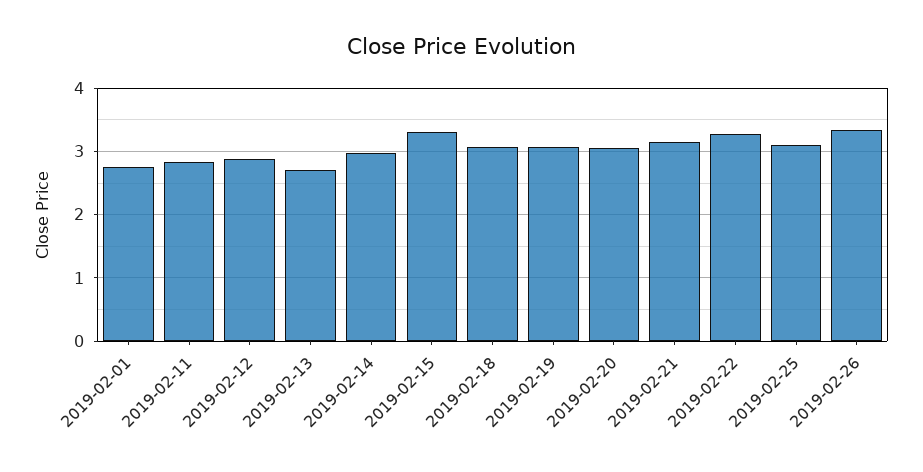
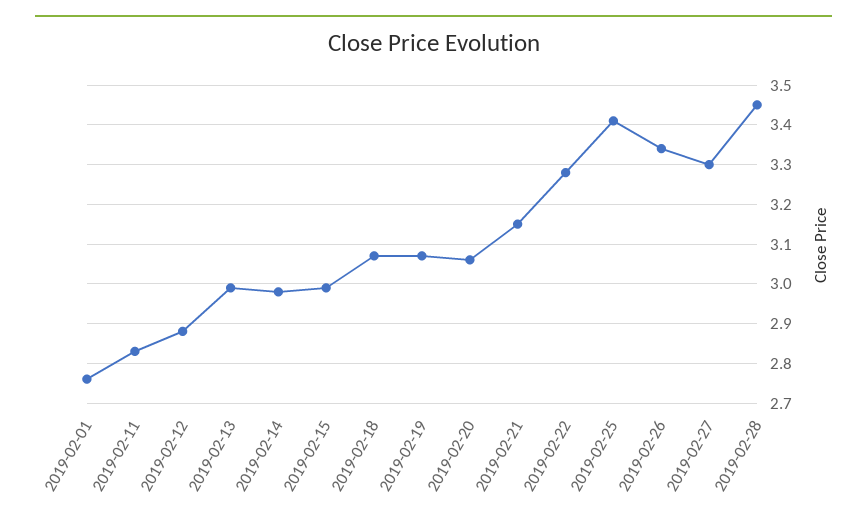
2019-02-13: 2.7 -> 3
2019-02-15: 3.3 -> 3
2019-02-25: 3.1 -> 3.4
2019-02-27: none -> 3.3
2019-02-28: none -> 3.45

